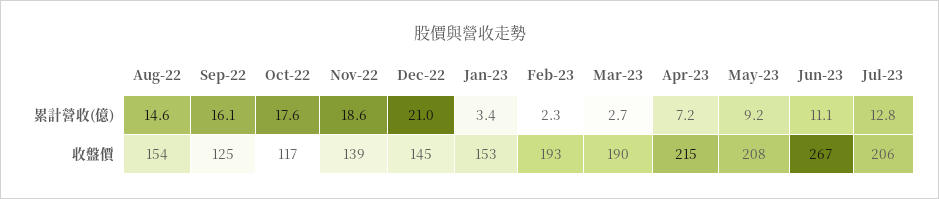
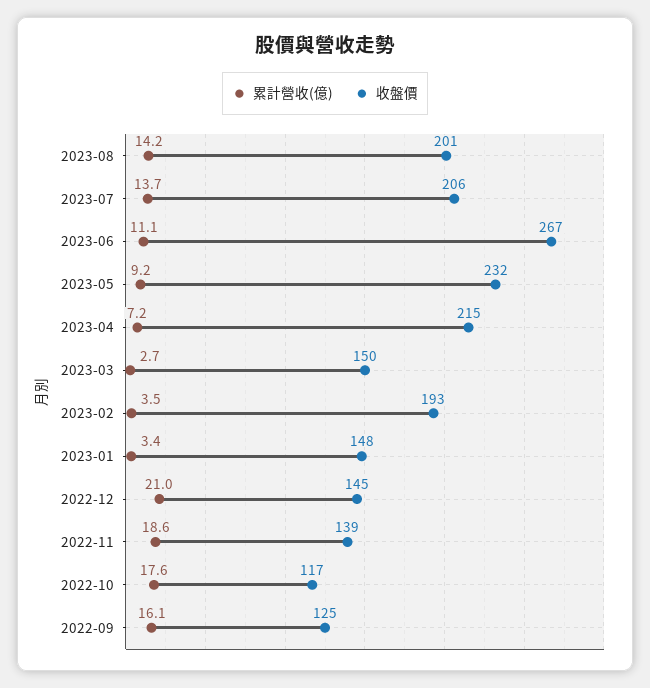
累計營收(億), Aug-22: 14.6 -> none
累計營收(億), Feb-23: 2.3 -> 3.5
累計營收(億), Jul-23: 12.8 -> 13.7
收盤價, Aug-22: 154 -> none
收盤價, Jan-23: 153 -> 148
收盤價, Mar-23: 190 -> 150
收盤價, May-23: 208 -> 232
累計營收(億), 2023-08: none -> 14.2
收盤價, 2023-08: none -> 201

